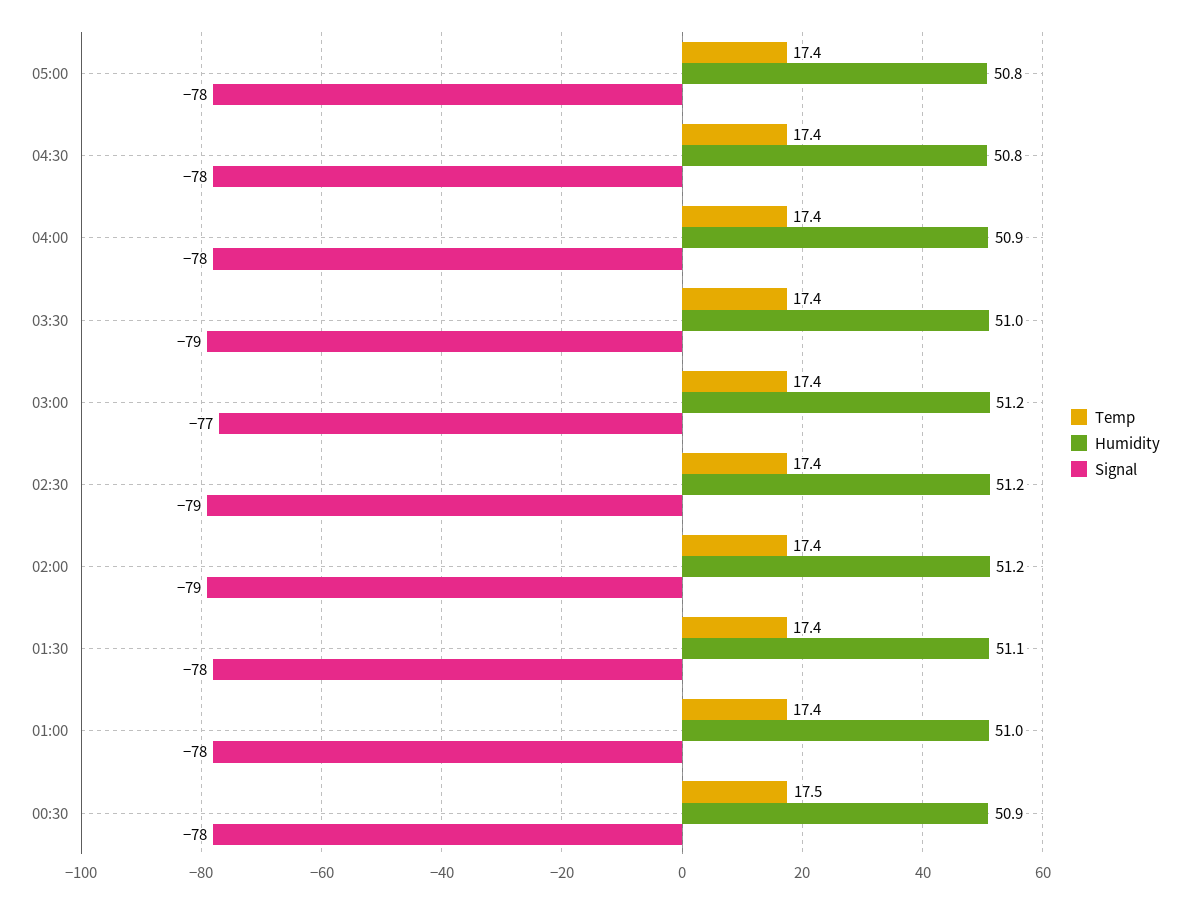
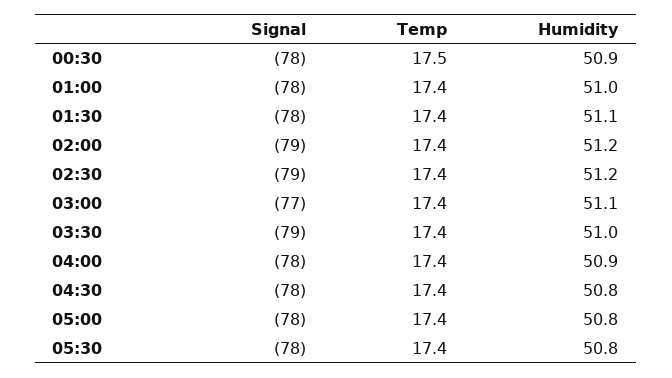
Humidity, 03:00: 51.2 -> 51.1
Signal, 05:30: none -> -78
Temp, 05:30: none -> 17.4
Humidity, 05:30: none -> 50.8

